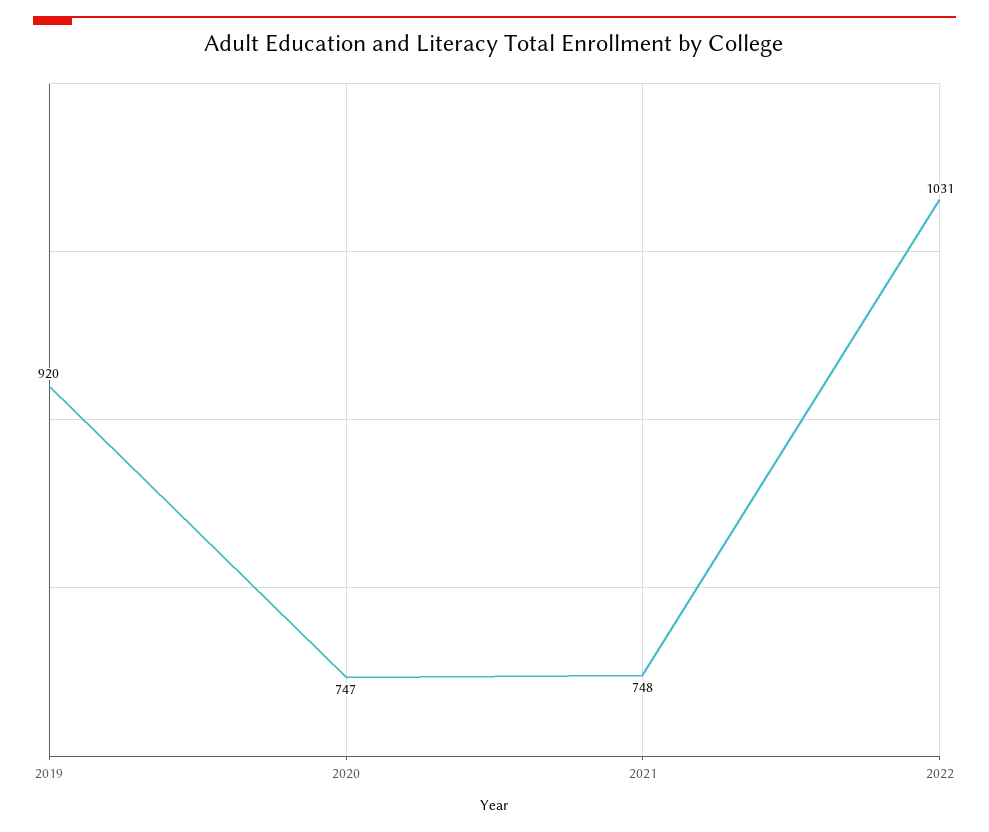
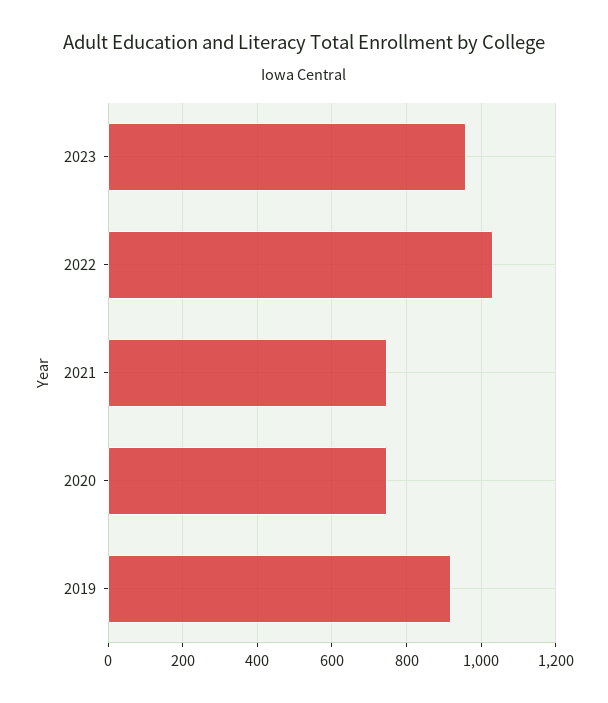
2023: none -> 960

